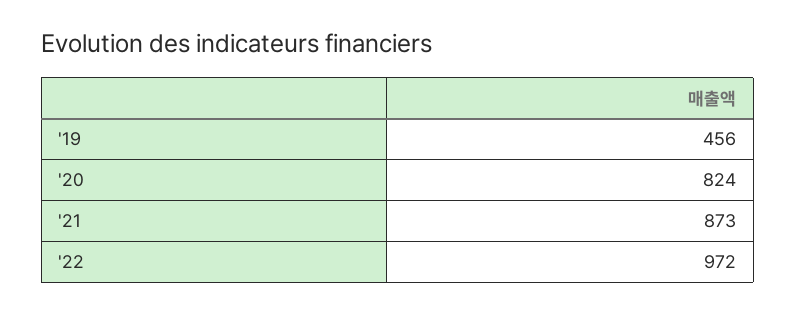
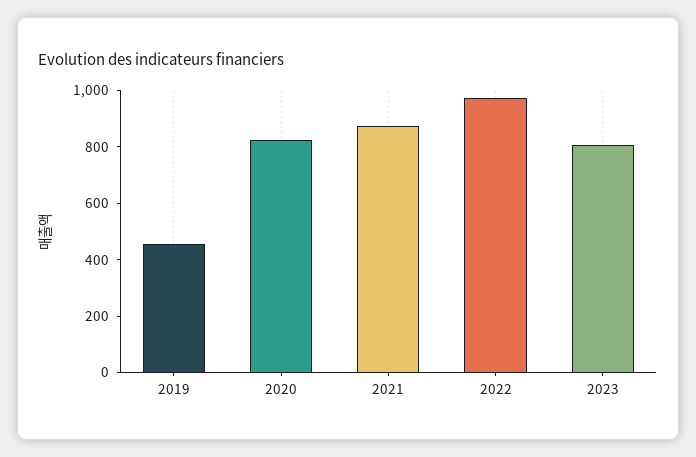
2023: none -> 800

